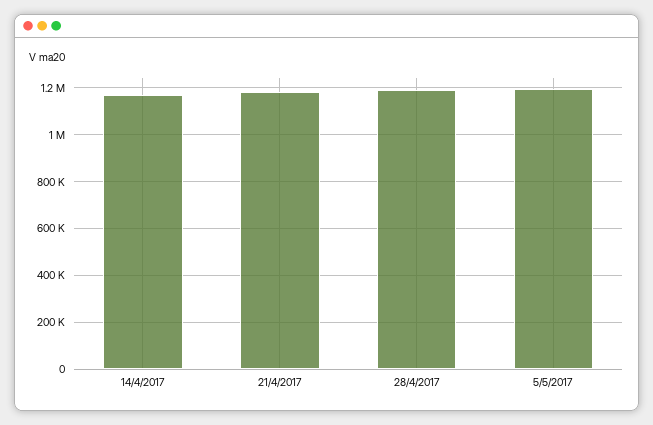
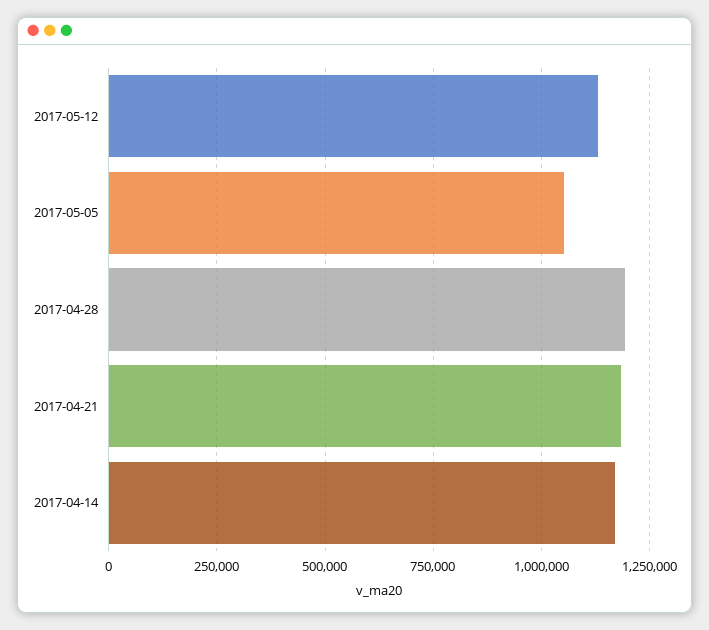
5/5/2017: 1200000 -> 1050000
2017-05-12: none -> 1125000

